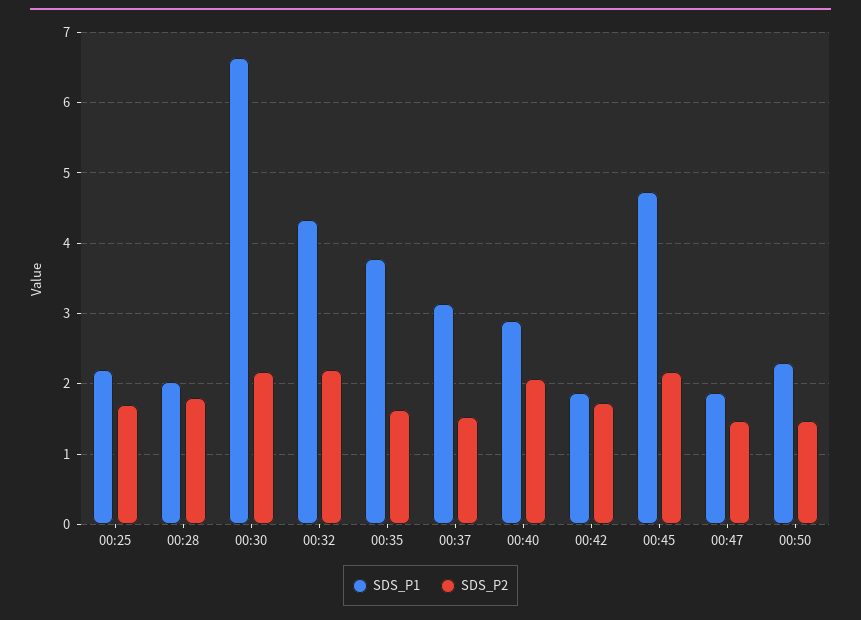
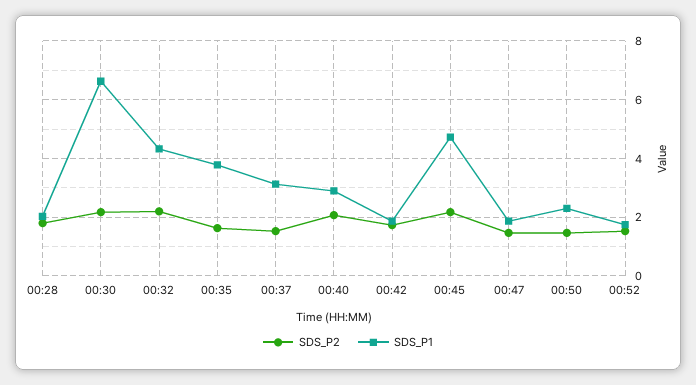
SDS_P1, 00:25: 2.2 -> none
SDS_P2, 00:25: 1.7 -> none
SDS_P2, 00:52: none -> 1.5
SDS_P1, 00:52: none -> 1.75

